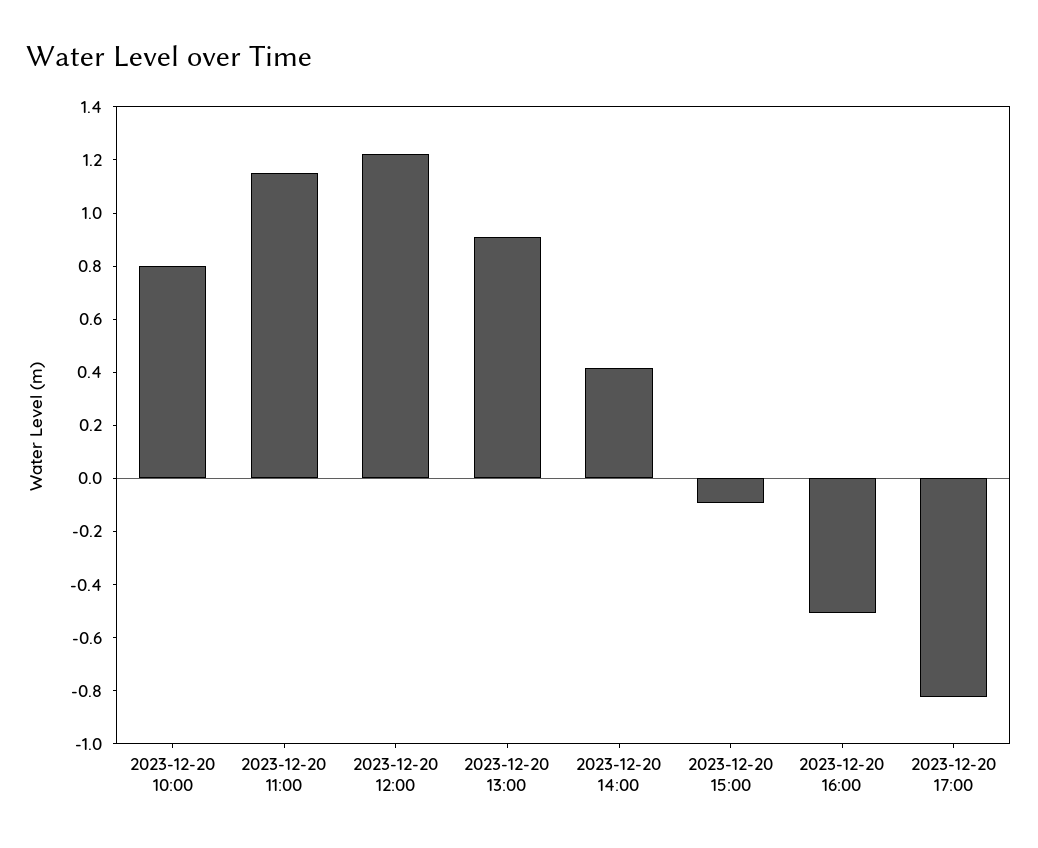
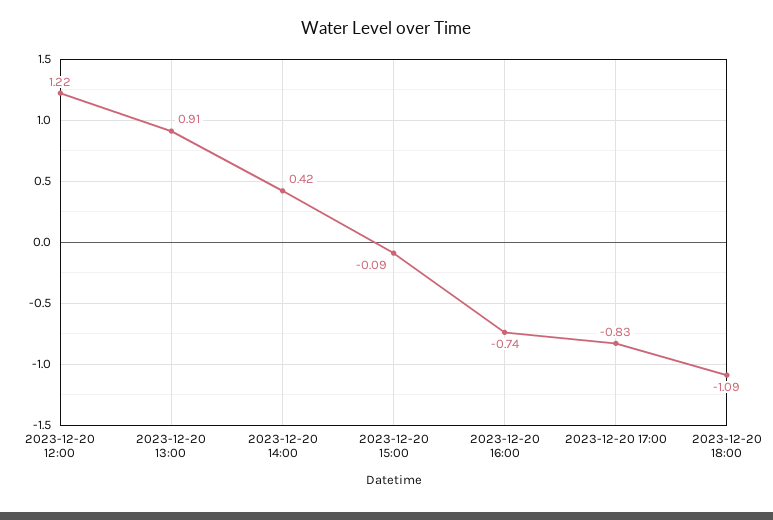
2023-12-20 10:00: 0.8 -> none
2023-12-20 11:00: 1.15 -> none
2023-12-20 16:00: -0.5 -> -0.74
2023-12-20 18:00: none -> -1.09

